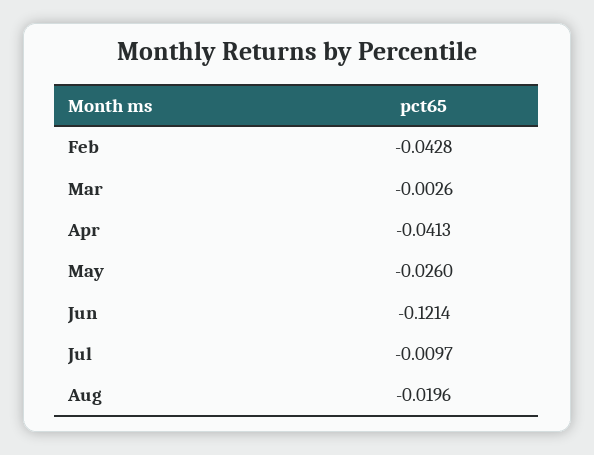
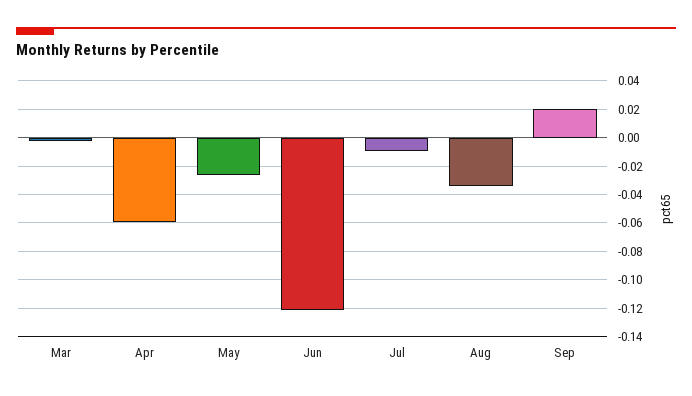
Feb: -0.0428 -> none
Apr: -0.0413 -> -0.06
Aug: -0.0196 -> -0.035
Sep: none -> 0.02

